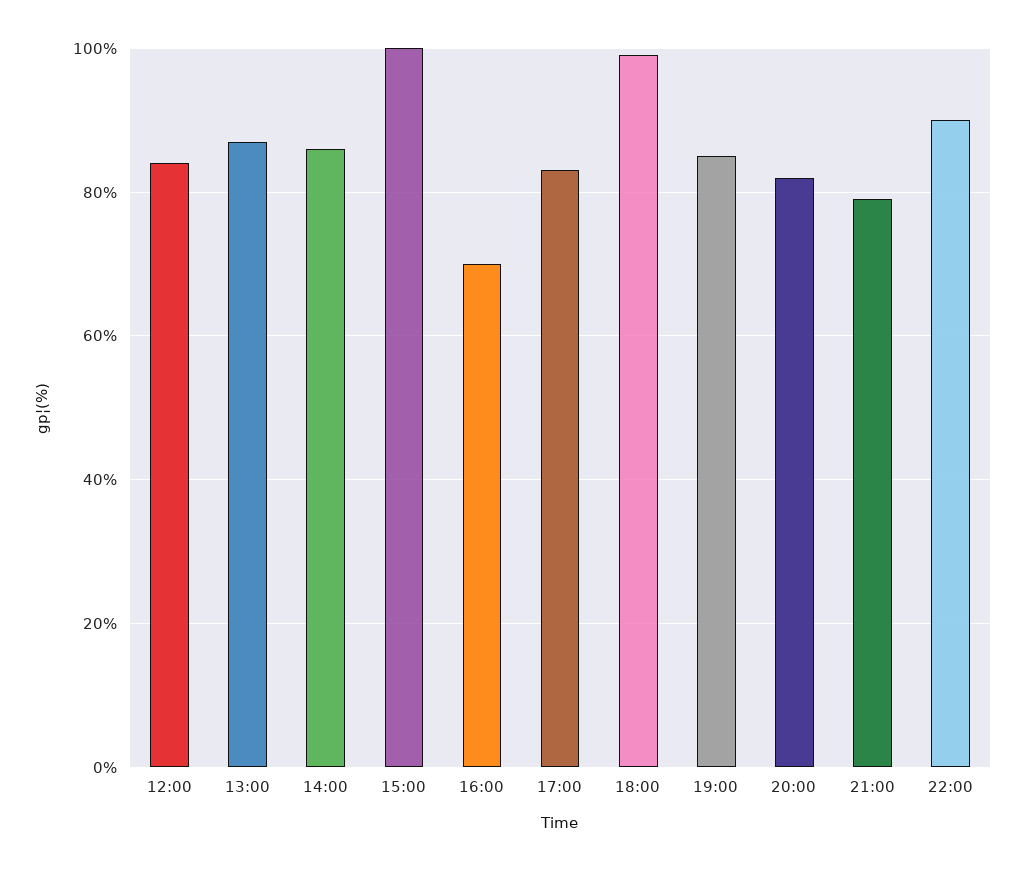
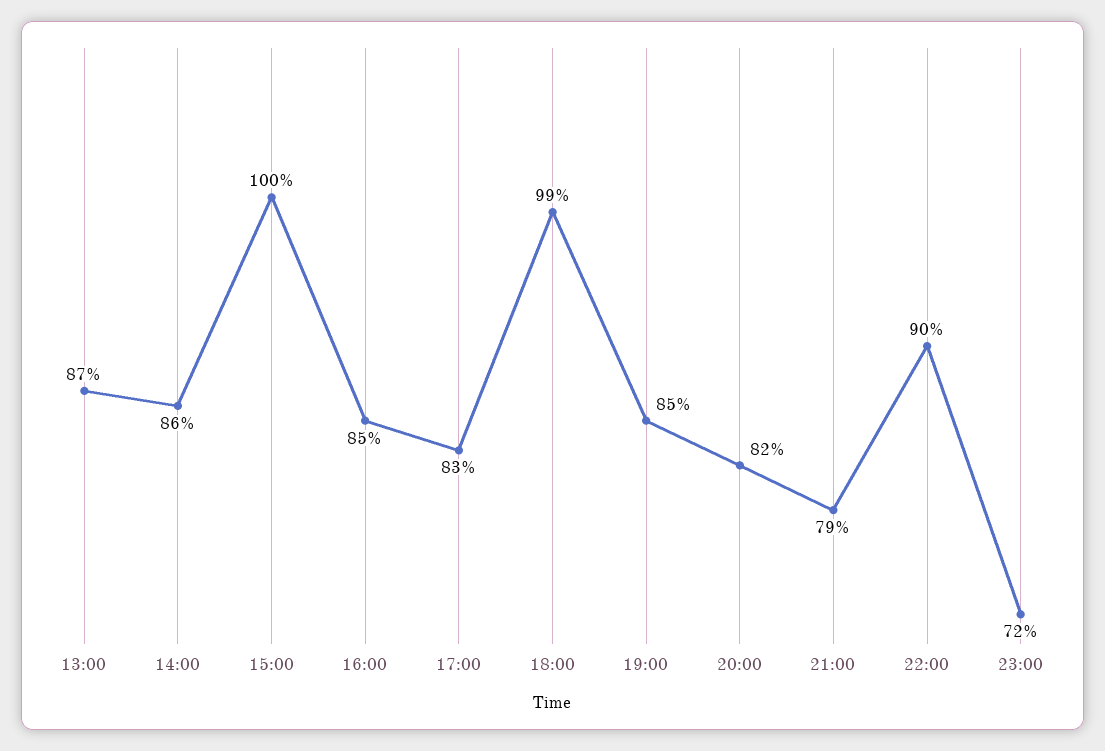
12:00: 85 -> none
16:00: 70 -> 85
23:00: none -> 72

